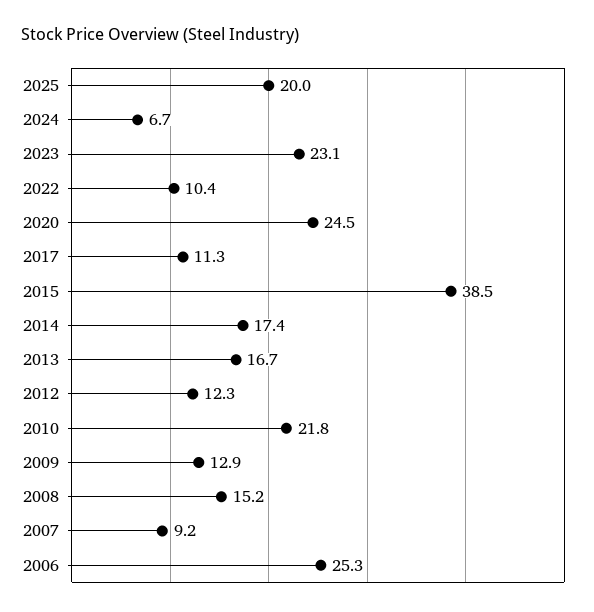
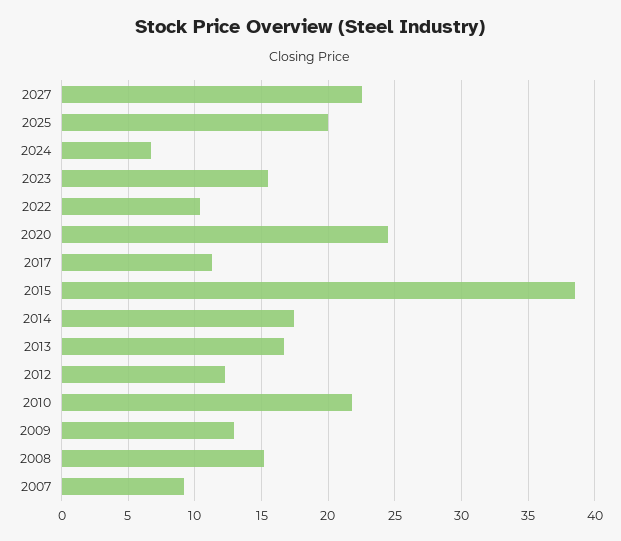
2023: 23.1 -> 15.5
2006: 25.3 -> none
2027: none -> 22.5

